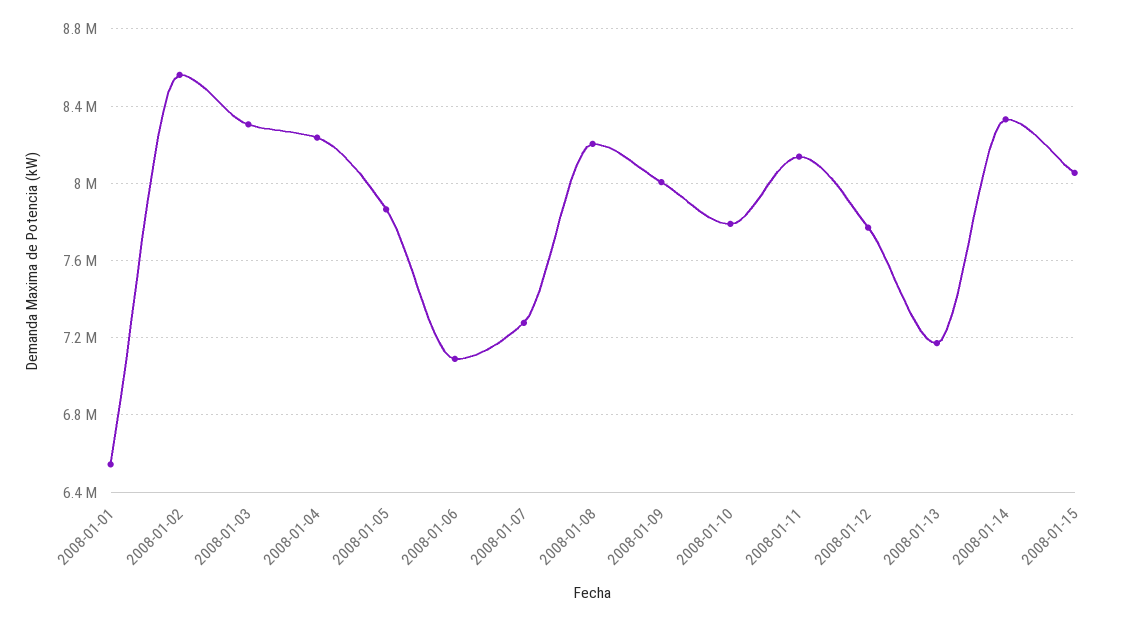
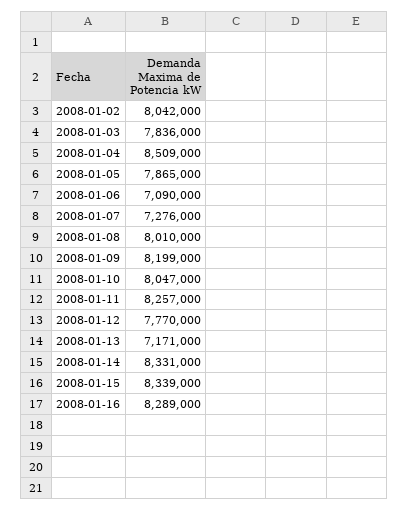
2008-01-01: 6550000 -> none
2008-01-02: 8550000 -> 8042000
2008-01-03: 8300000 -> 7836000
2008-01-04: 8250000 -> 8509000
2008-01-08: 8200000 -> 8010000
2008-01-09: 8000000 -> 8199000
2008-01-10: 7800000 -> 8047000
2008-01-11: 8150000 -> 8257000
2008-01-15: 8050000 -> 8339000
2008-01-16: none -> 8289000

